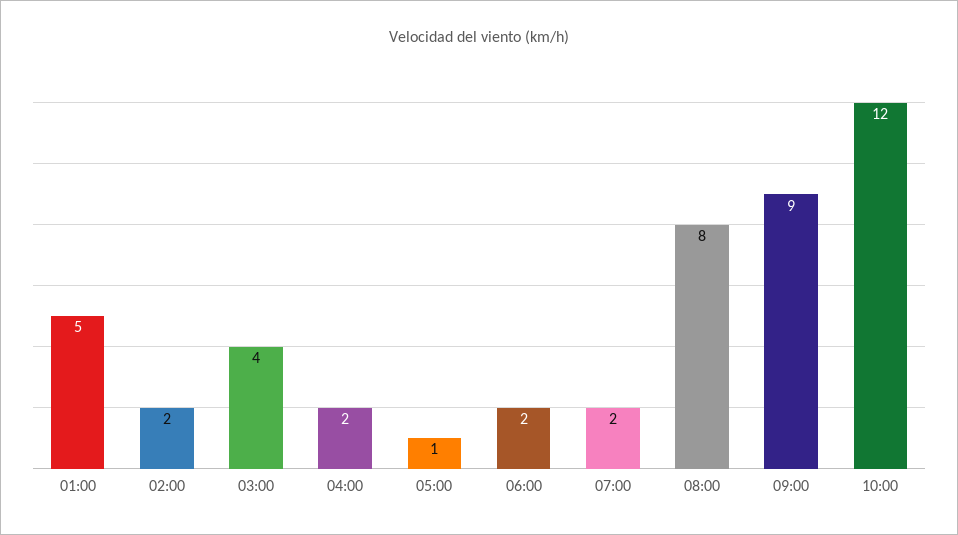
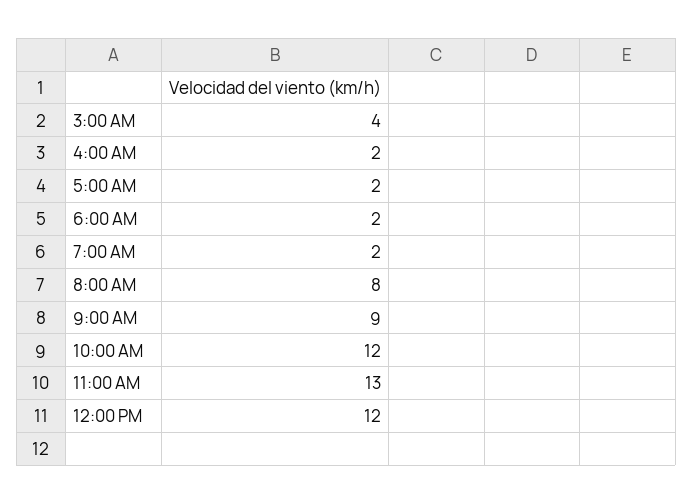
01:00: 5 -> none
02:00: 2 -> none
05:00: 1 -> 2
11:00 AM: none -> 13
12:00 PM: none -> 12

